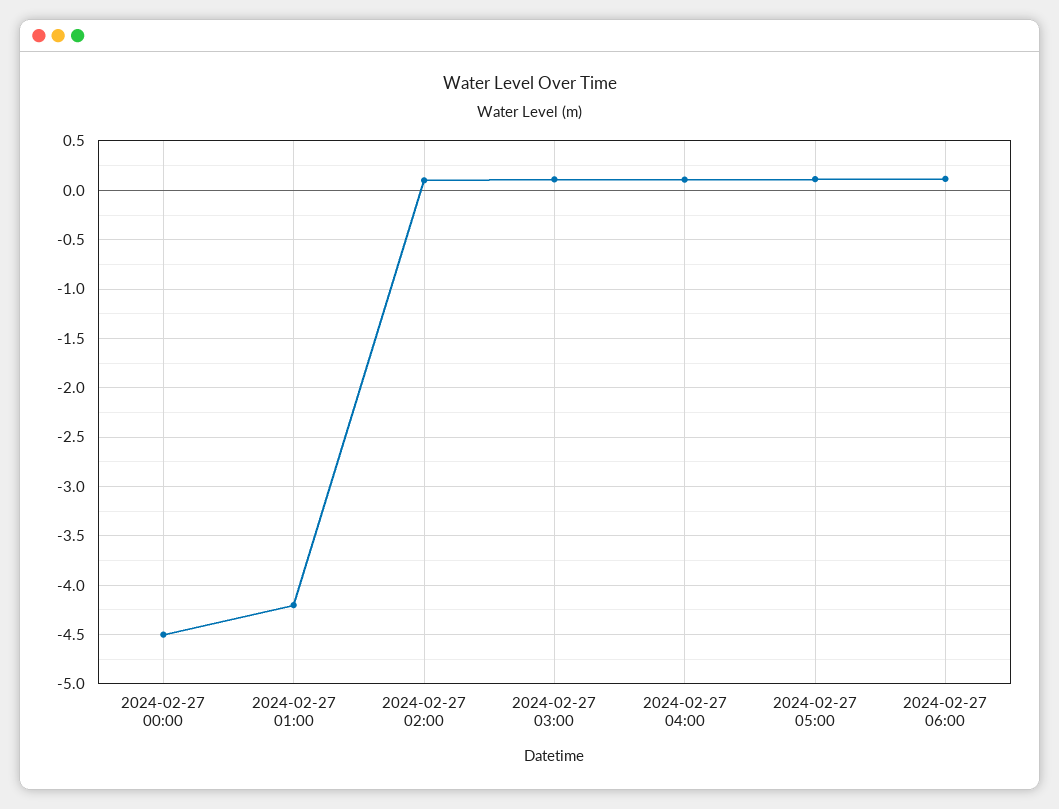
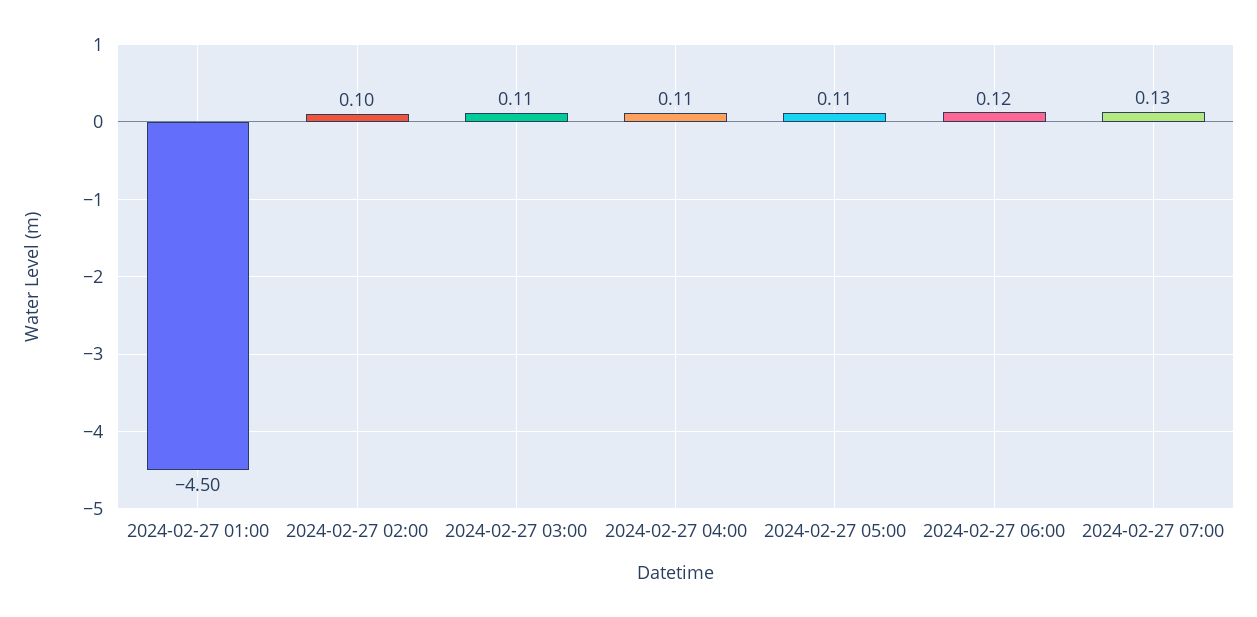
2024-02-27 00:00: -4.5 -> none
2024-02-27 01:00: -4.2 -> -4.5
2024-02-27 07:00: none -> 0.13

